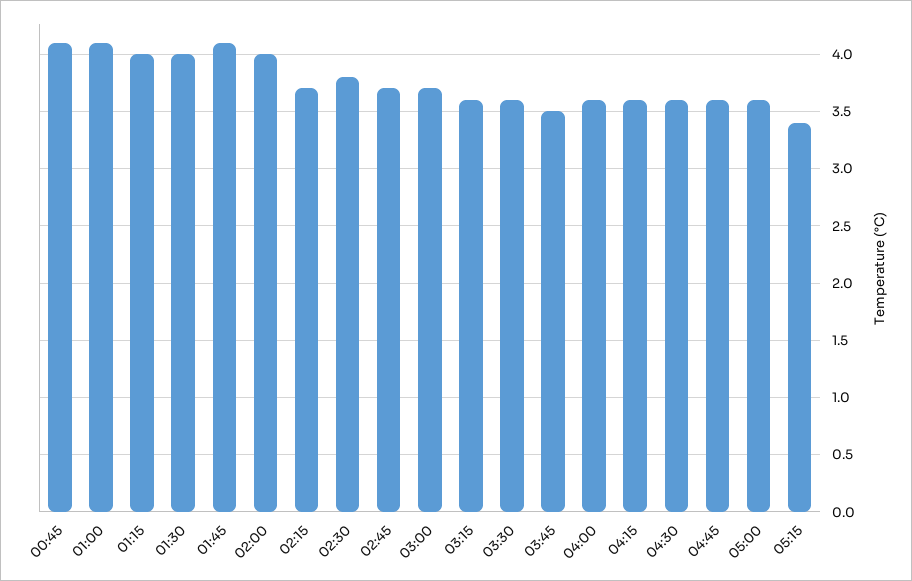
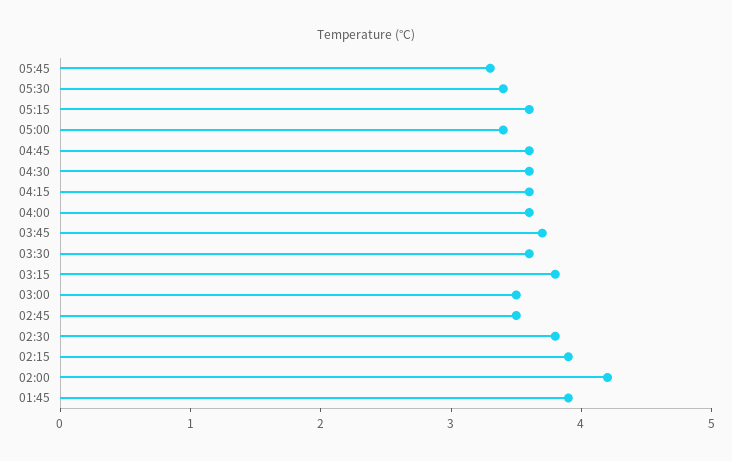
00:45: 4.1 -> none
01:00: 4.1 -> none
01:15: 4 -> none
01:30: 4 -> none
01:45: 4.1 -> 3.9
02:00: 4 -> 4.2
02:15: 3.7 -> 3.9
02:45: 3.7 -> 3.5
03:00: 3.7 -> 3.5
03:15: 3.6 -> 3.8
03:45: 3.5 -> 3.7
05:00: 3.6 -> 3.4
05:15: 3.4 -> 3.6
05:45: none -> 3.3
05:30: none -> 3.4

